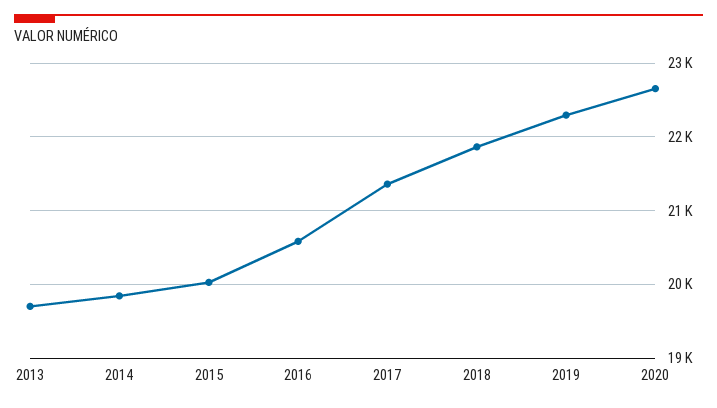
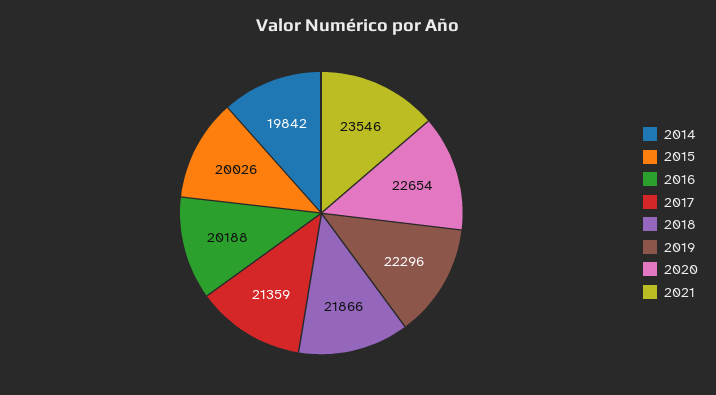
2013: 19700 -> none
2016: 20600 -> 20188
2021: none -> 23546

